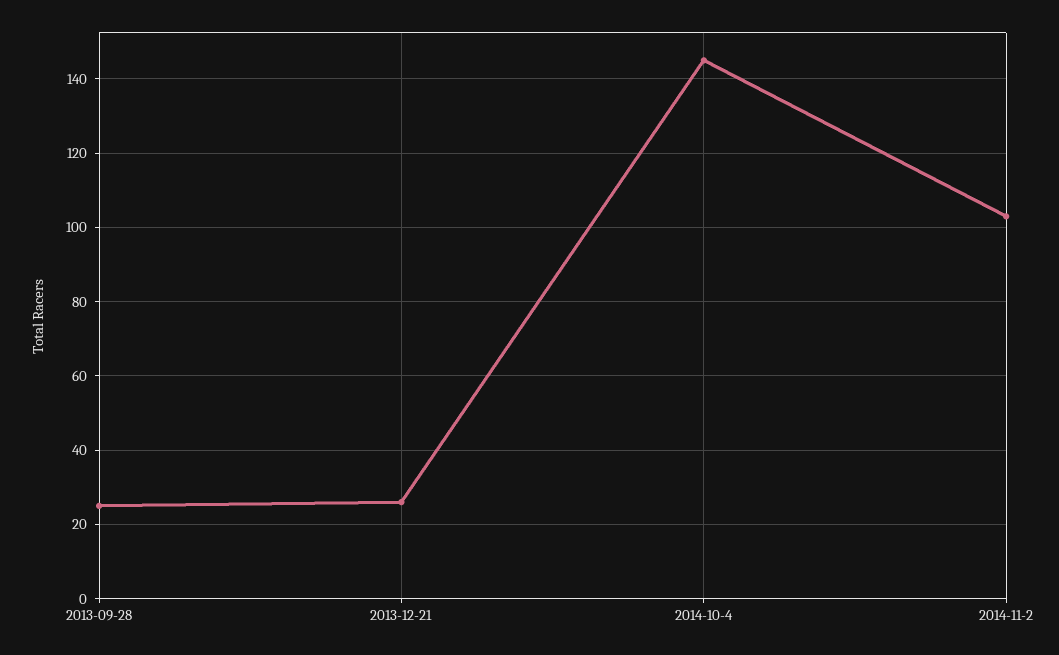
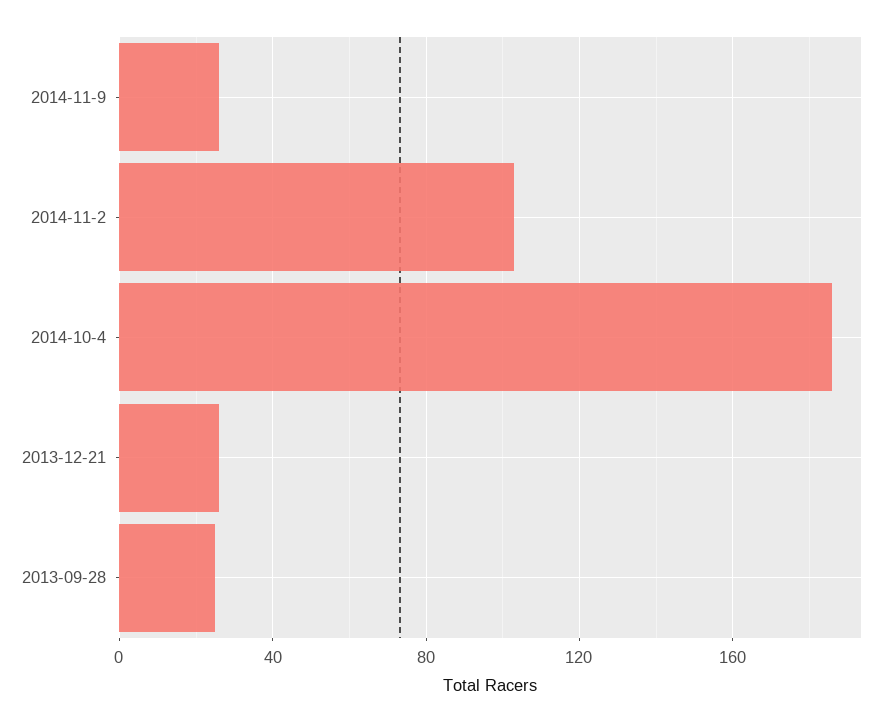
2014-10-4: 145 -> 185
2014-11-9: none -> 25

